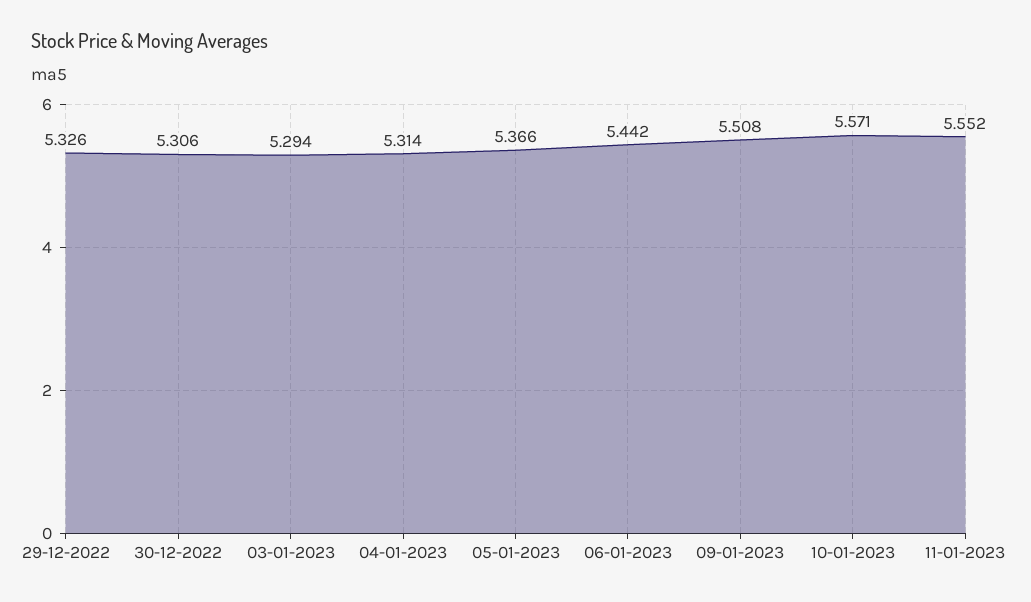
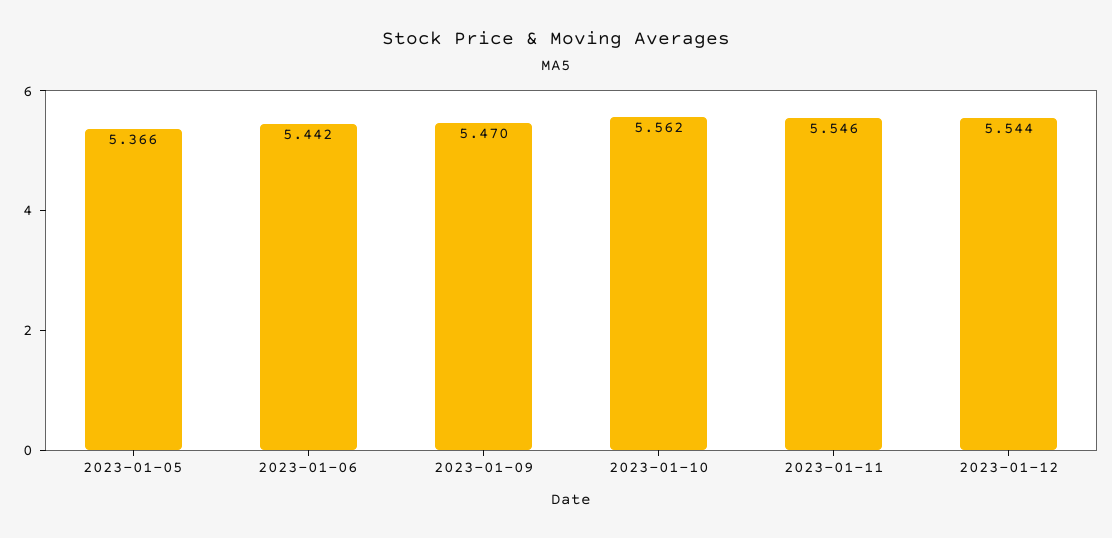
29-12-2022: 5.326 -> none
30-12-2022: 5.306 -> none
03-01-2023: 5.294 -> none
04-01-2023: 5.314 -> none
09-01-2023: 5.508 -> 5.47
10-01-2023: 5.571 -> 5.562
11-01-2023: 5.552 -> 5.546
2023-01-12: none -> 5.544

